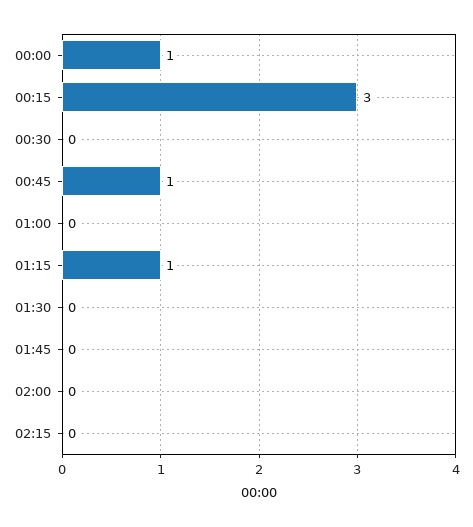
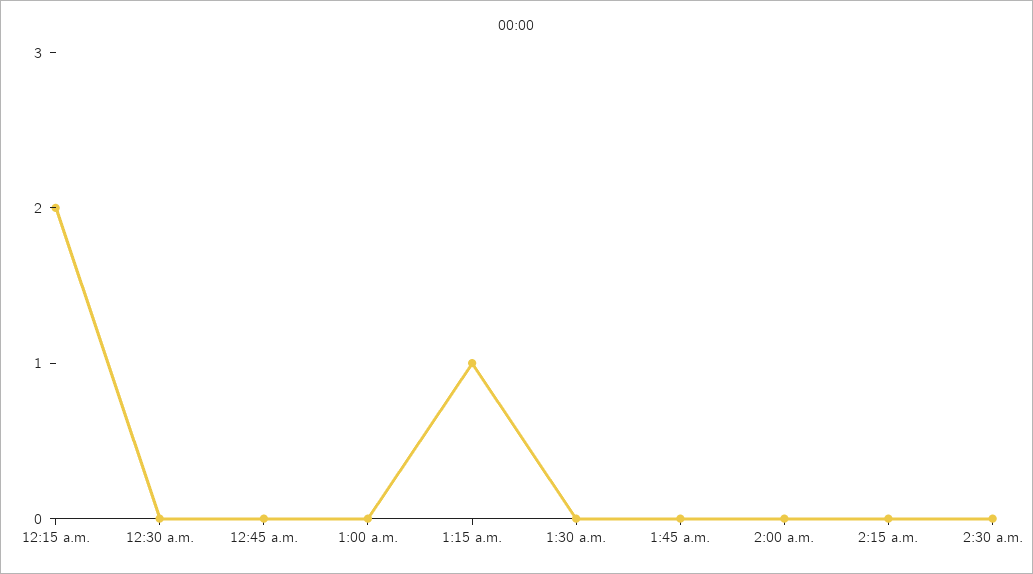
00:00: 1 -> none
00:15: 3 -> 2
00:45: 1 -> 0
2:30 a.m.: none -> 0

